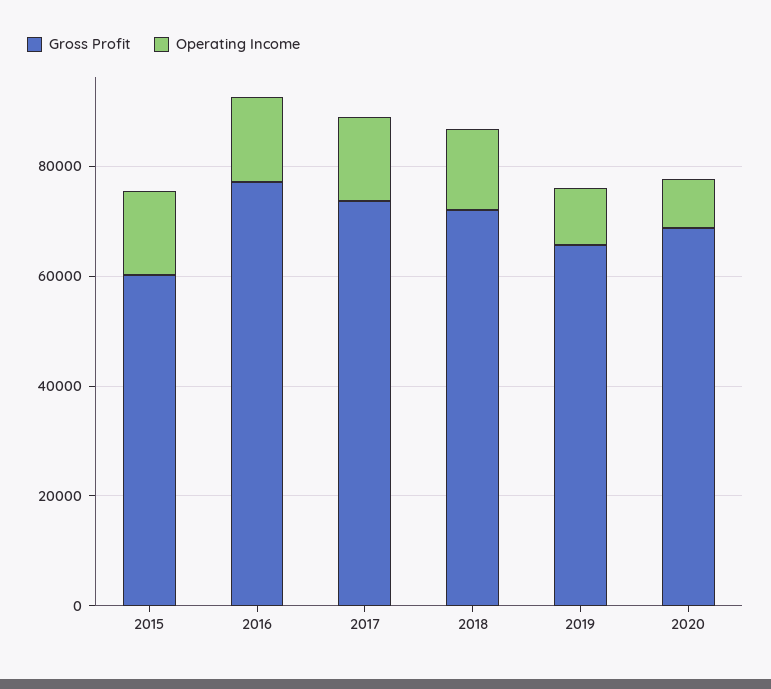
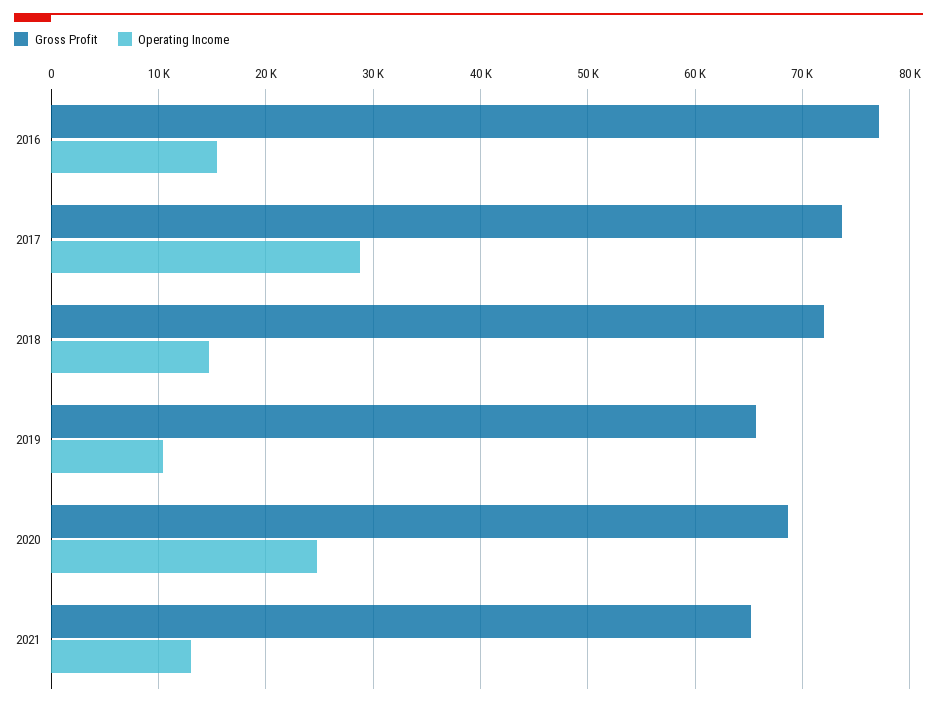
Gross Profit, 2015: 60000 -> none
Operating Income, 2015: 15000 -> none
Operating Income, 2017: 15000 -> 29000
Operating Income, 2020: 10000 -> 25000
Gross Profit, 2021: none -> 65000
Operating Income, 2021: none -> 13000

